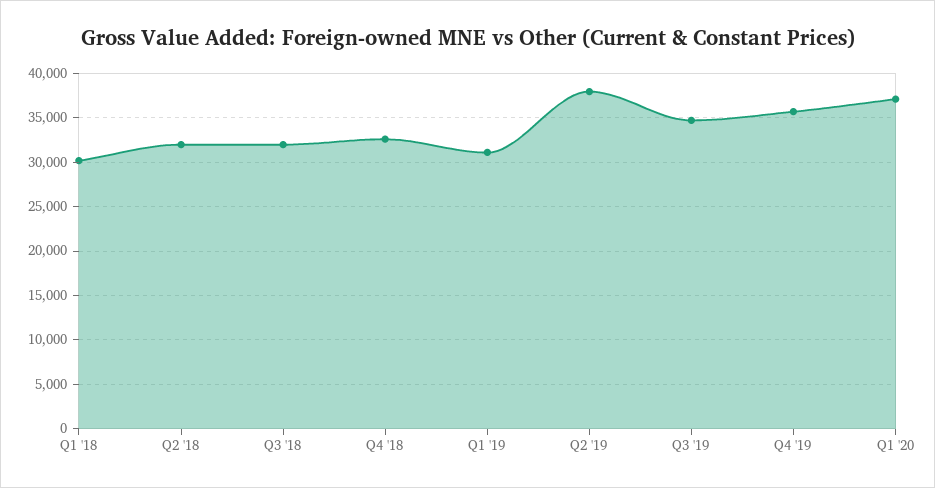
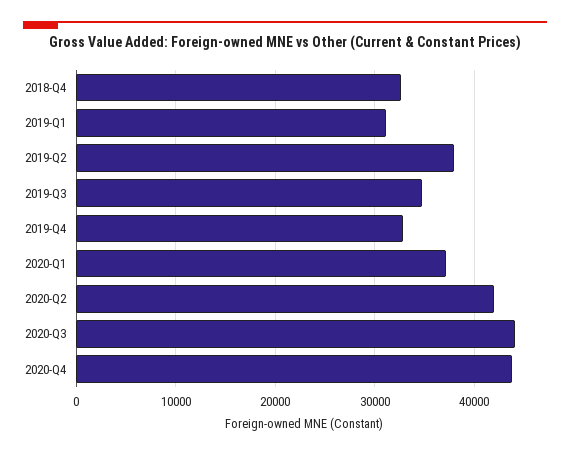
Q1 '18: 30000 -> none
Q2 '18: 32000 -> none
Q3 '18: 32000 -> none
Q4 '19: 36000 -> 33000
2020-Q2: none -> 42000
2020-Q3: none -> 44000
2020-Q4: none -> 44000

